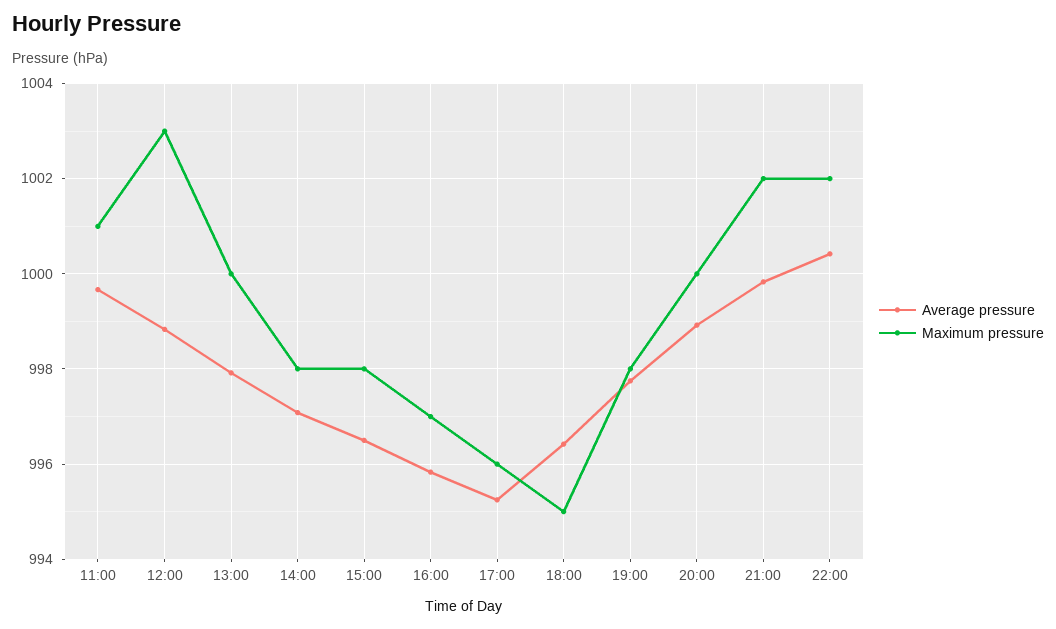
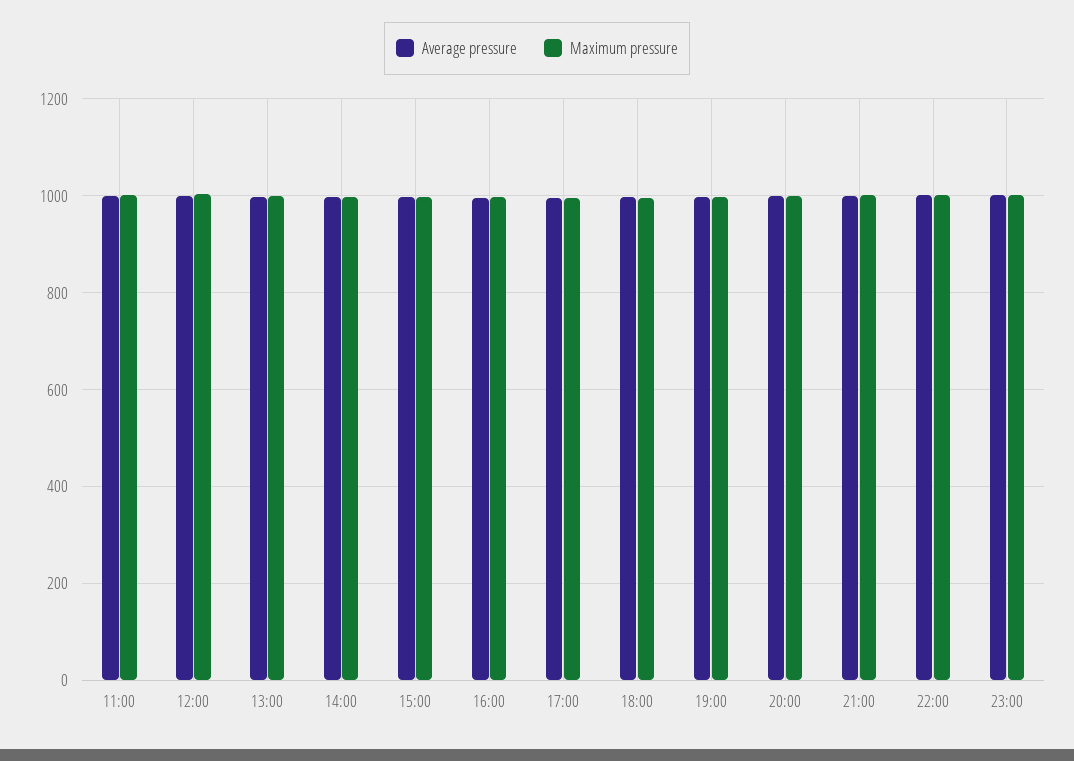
Average pressure, 23:00: none -> 1000
Maximum pressure, 23:00: none -> 1000

